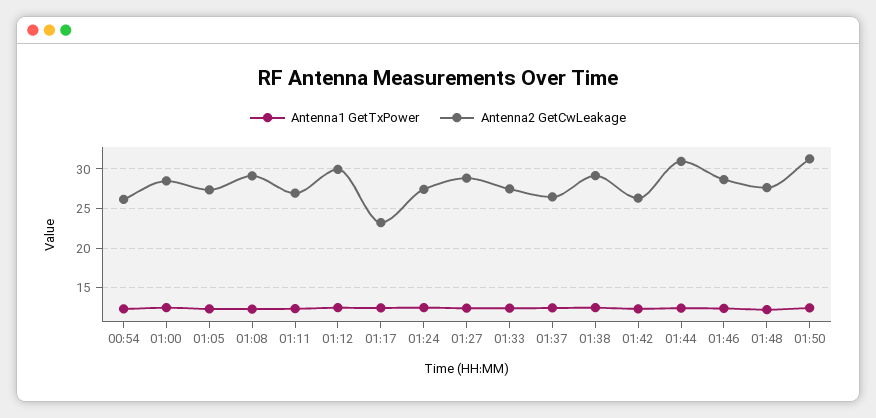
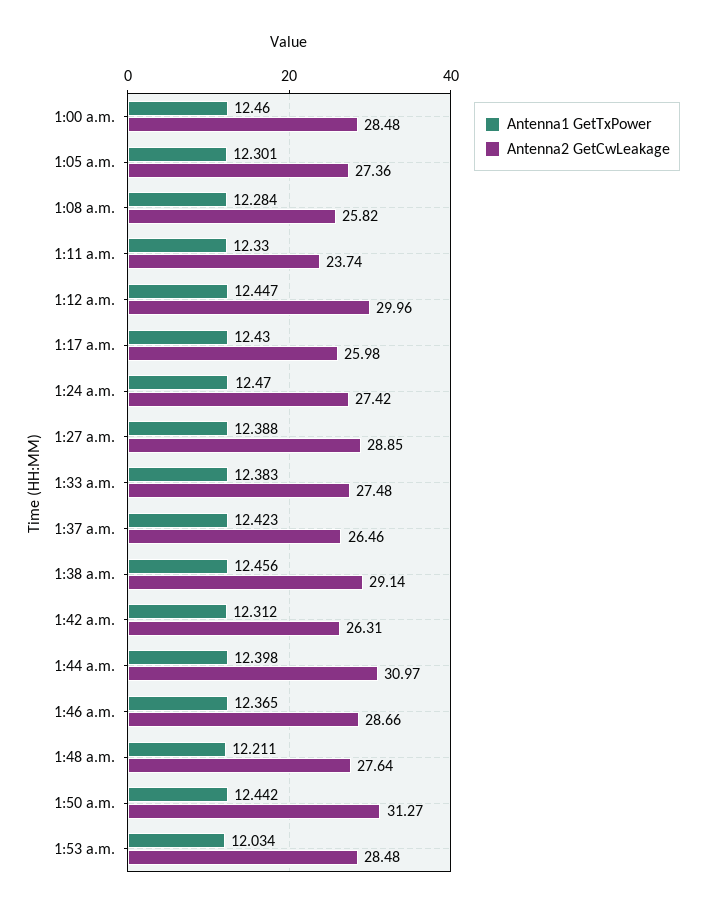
Antenna1 GetTxPower, 00:54: 12 -> none
Antenna2 GetCwLeakage, 00:54: 26 -> none
Antenna2 GetCwLeakage, 01:08: 29 -> 25.82
Antenna2 GetCwLeakage, 01:11: 27 -> 23.74
Antenna2 GetCwLeakage, 01:17: 23 -> 25.98
Antenna1 GetTxPower, 1:53 a.m.: none -> 12.034
Antenna2 GetCwLeakage, 1:53 a.m.: none -> 28.48

